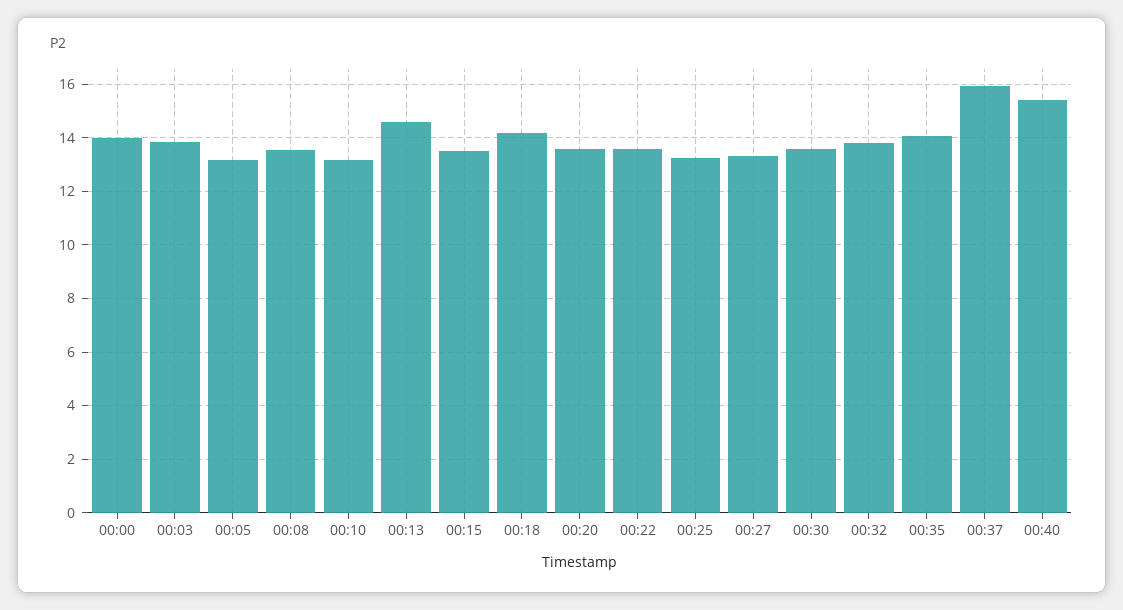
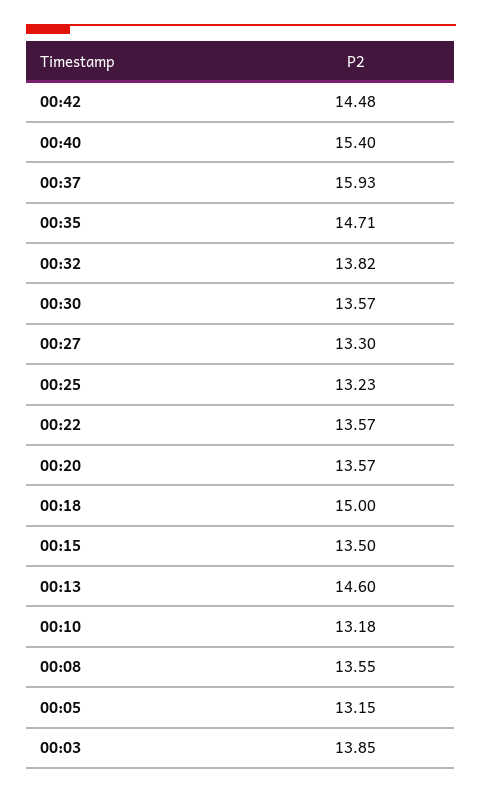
00:00: 14 -> none
00:18: 14.25 -> 15
00:35: 14 -> 14.71
00:42: none -> 14.48

